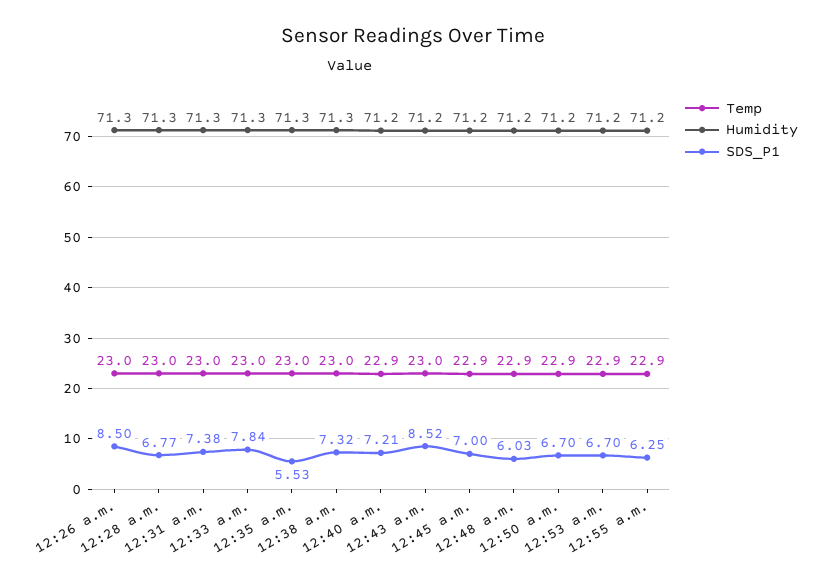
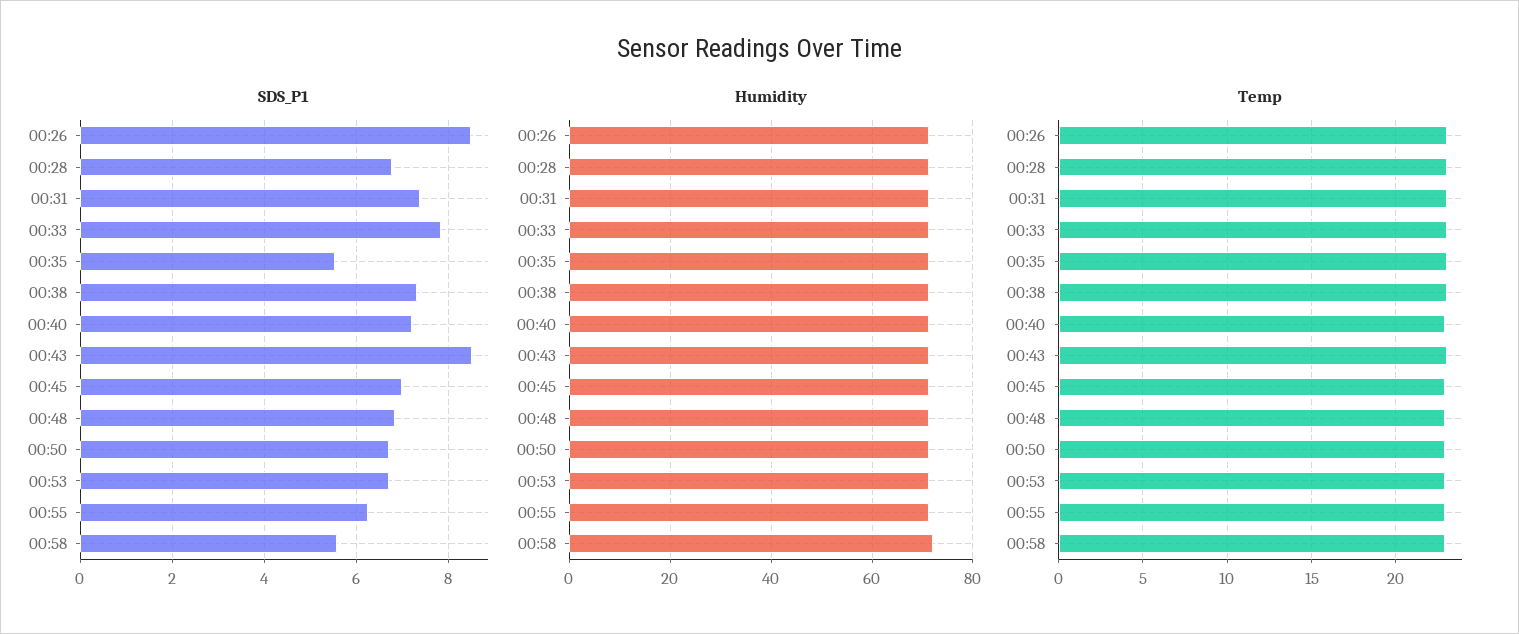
SDS_P1, 12:48 a.m.: 6.03 -> 6.8
SDS_P1, 00:58: none -> 5.6
Humidity, 00:58: none -> 72
Temp, 00:58: none -> 23

